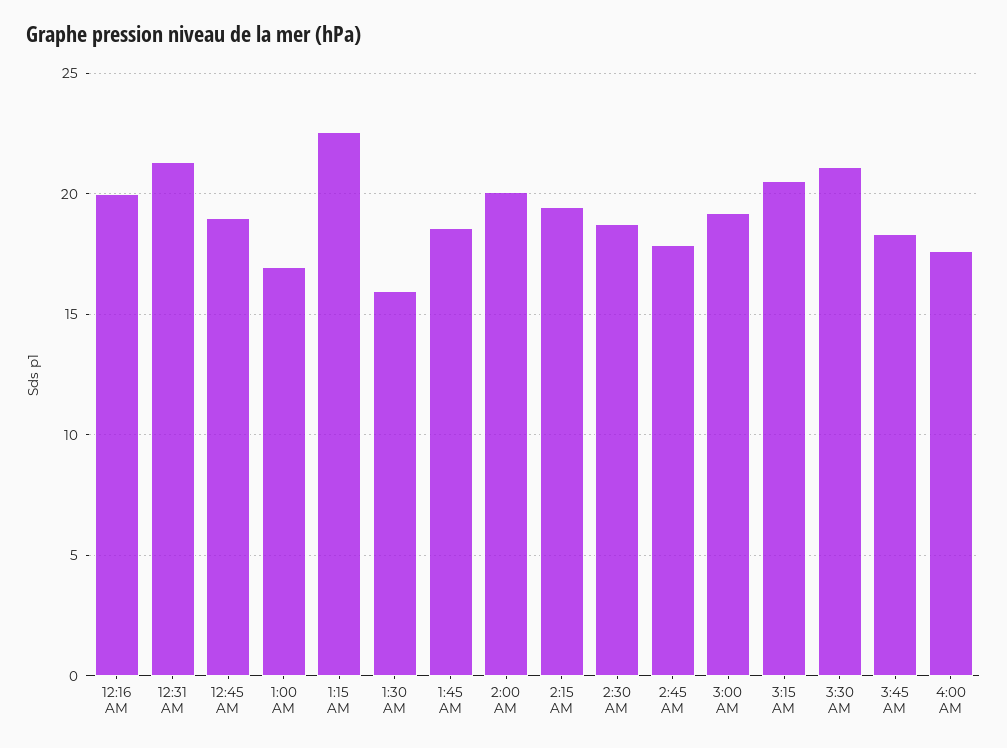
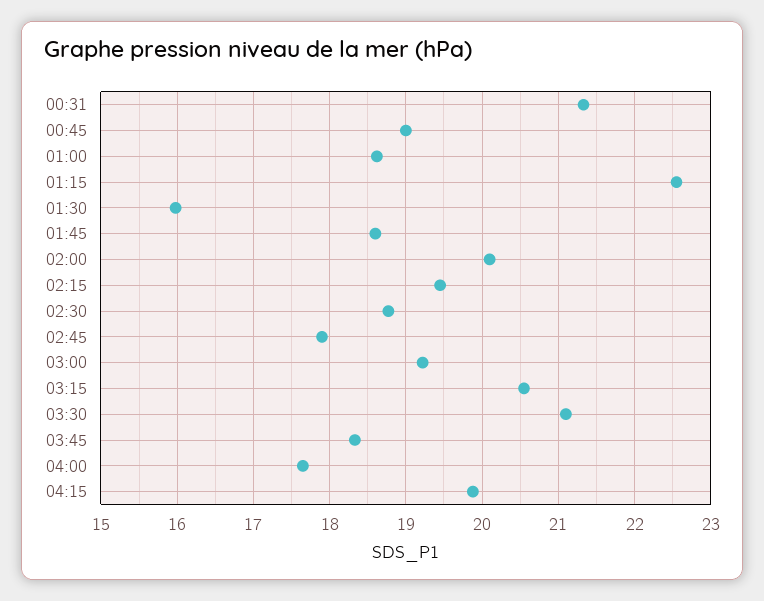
12:16 AM: 20 -> none
1:00 AM: 17 -> 18.6
04:15: none -> 19.9

